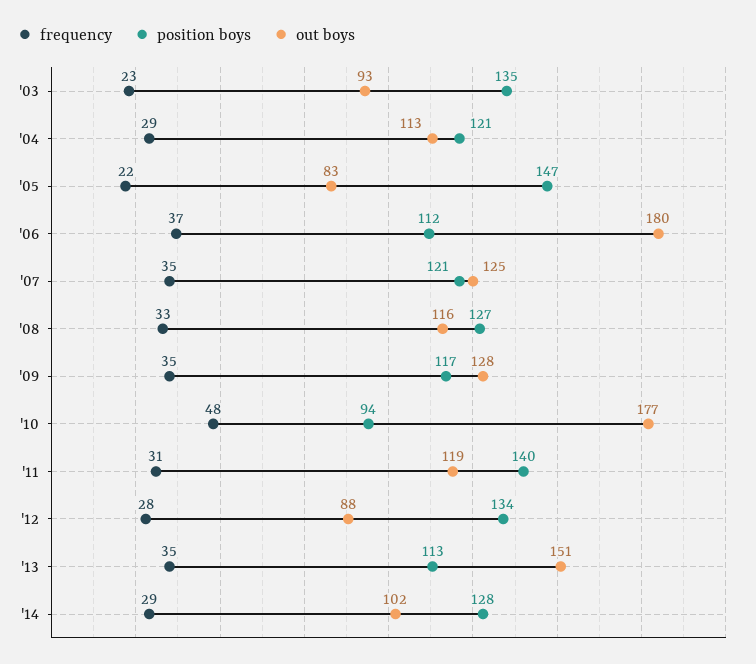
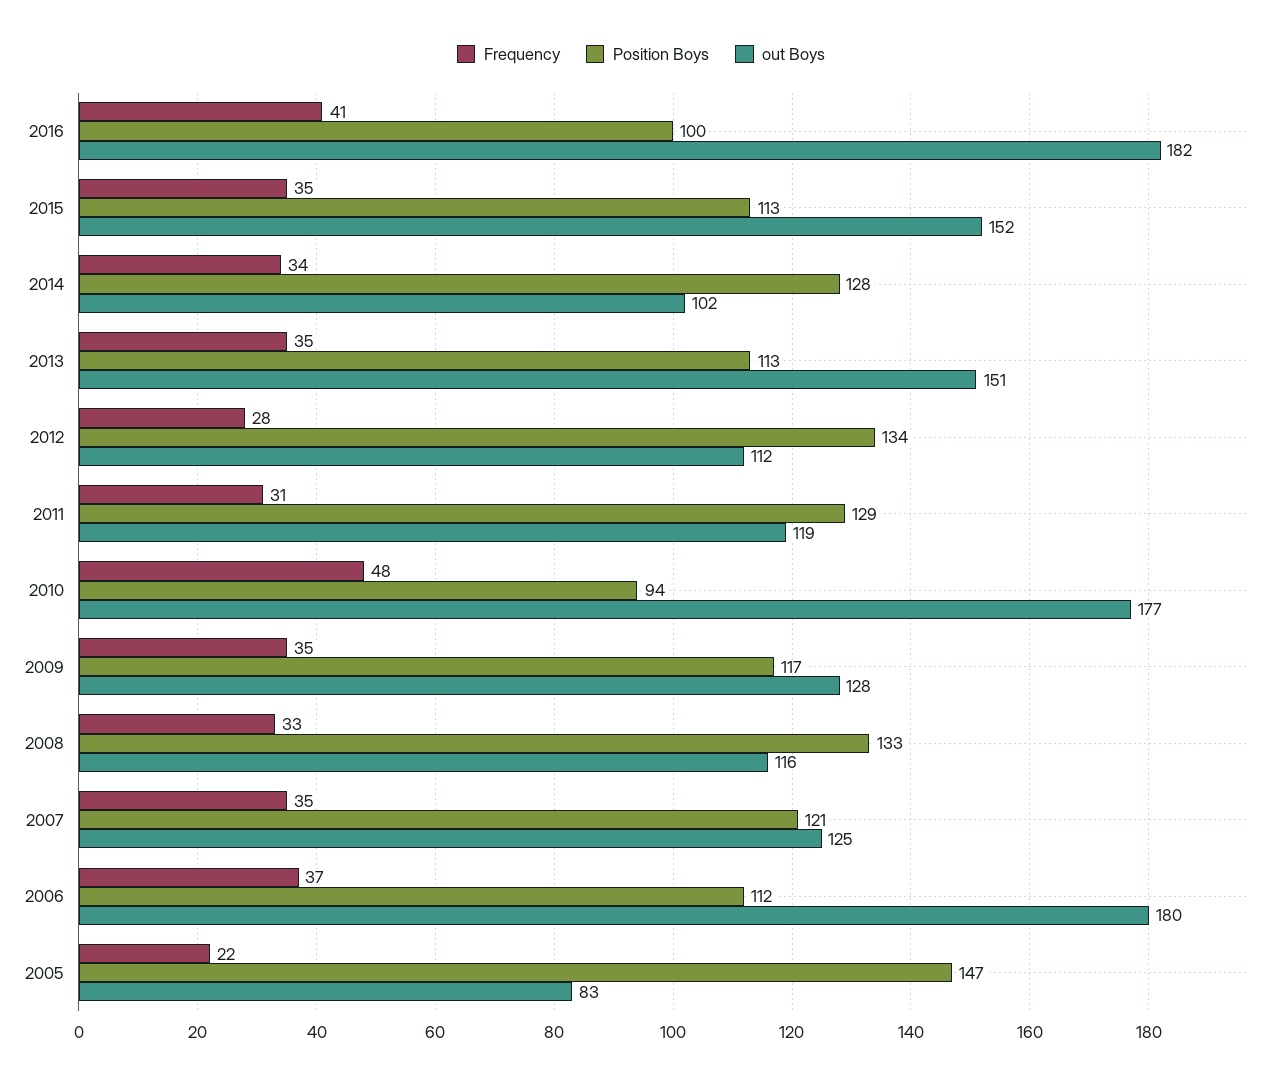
frequency, '03: 23 -> none
position boys, '03: 135 -> none
out boys, '03: 93 -> none
frequency, '04: 29 -> none
position boys, '04: 121 -> none
out boys, '04: 113 -> none
position boys, '08: 127 -> 133
position boys, '11: 140 -> 129
out boys, '12: 88 -> 112
frequency, '14: 29 -> 34
frequency, 2016: none -> 41
position boys, 2016: none -> 100
out boys, 2016: none -> 182
frequency, 2015: none -> 35
position boys, 2015: none -> 113
out boys, 2015: none -> 152

